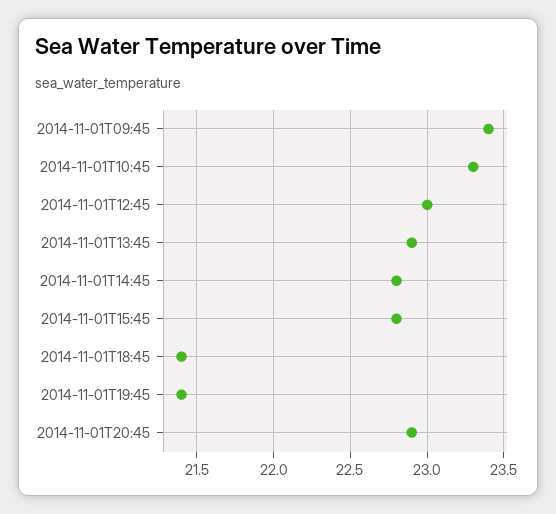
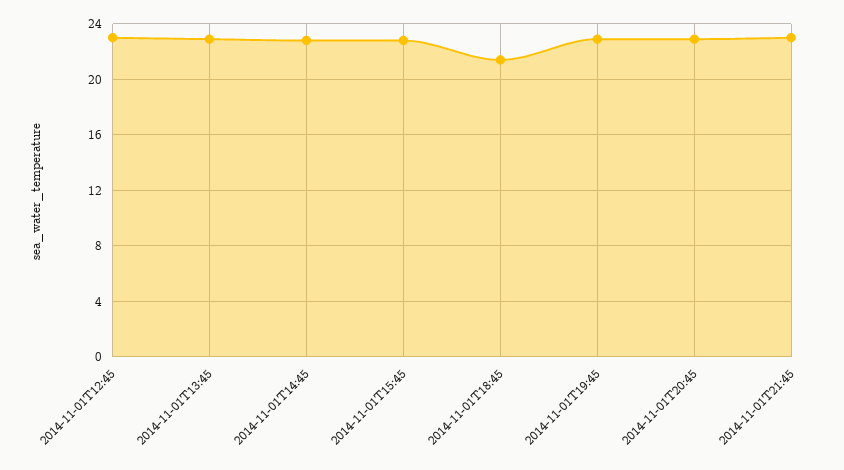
2014-11-01T09:45: 23.4 -> none
2014-11-01T10:45: 23.3 -> none
2014-11-01T19:45: 21.4 -> 23
2014-11-01T21:45: none -> 23

